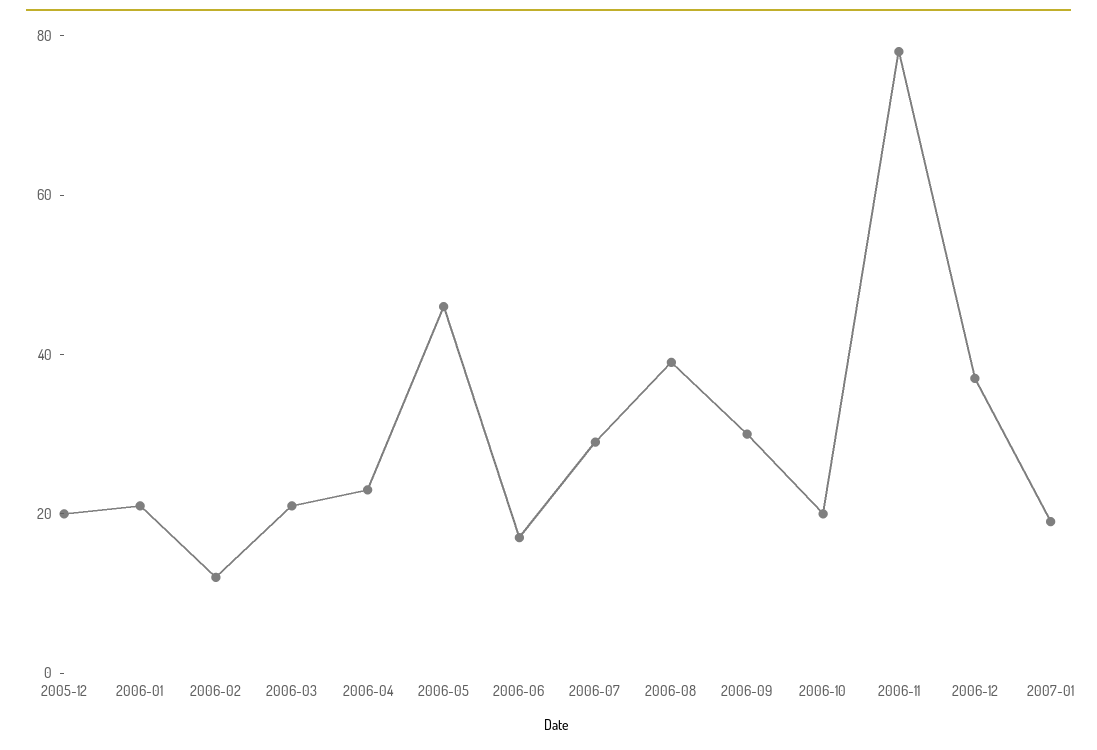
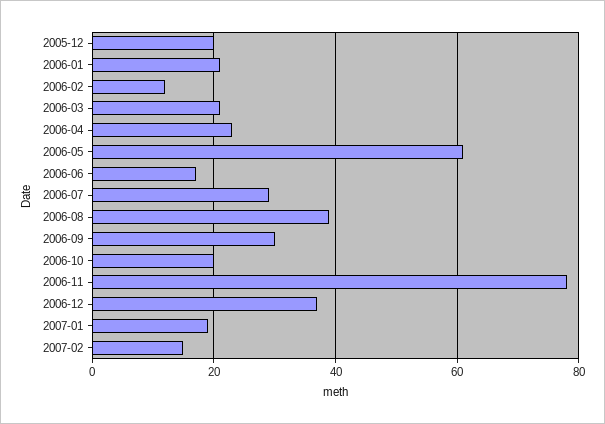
2006-05: 45 -> 60
2007-02: none -> 15

